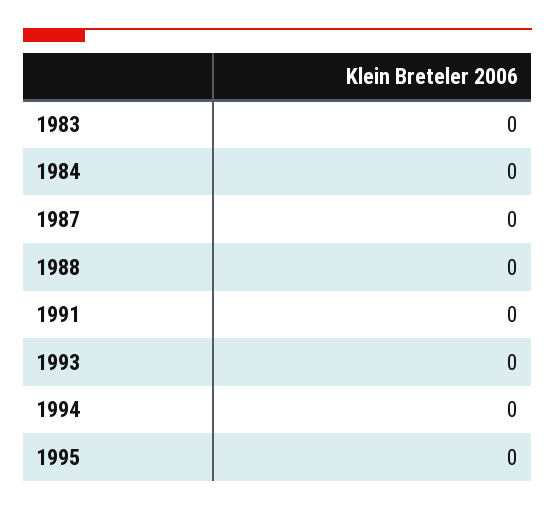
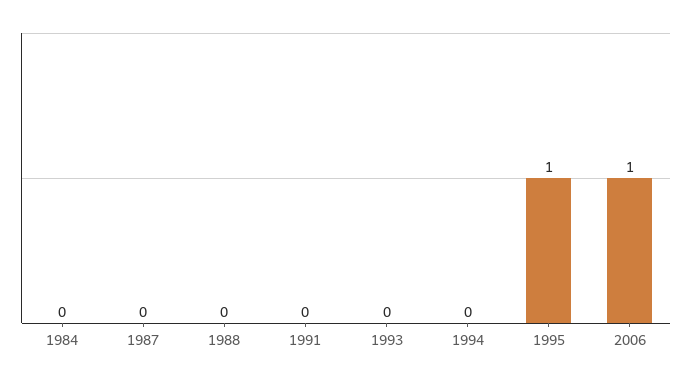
1983: 0 -> none
1995: 0 -> 1
2006: none -> 1

